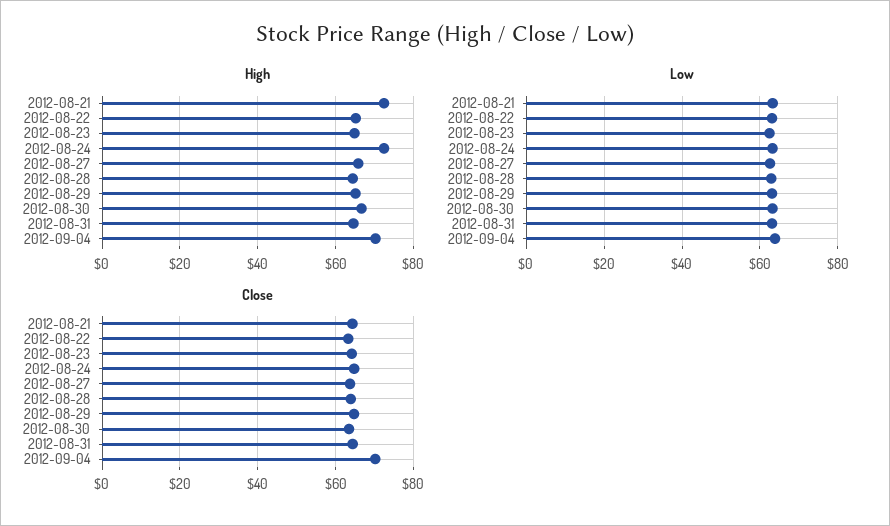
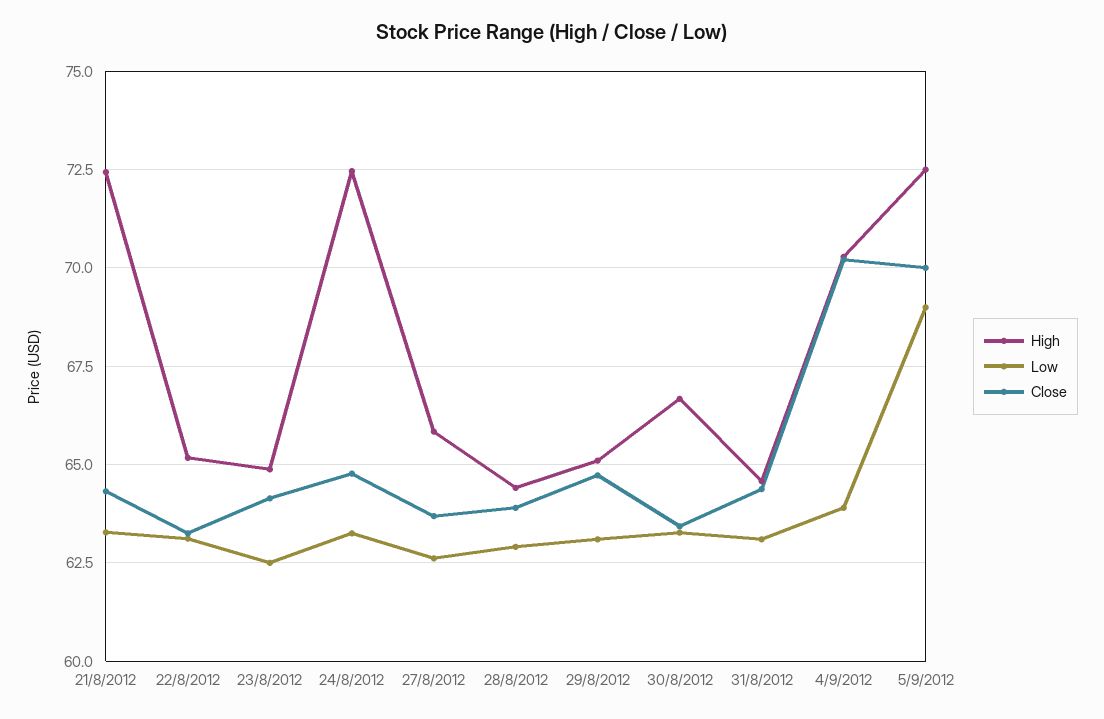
High, 5/9/2012: none -> 72.5
Low, 5/9/2012: none -> 69
Close, 5/9/2012: none -> 70

